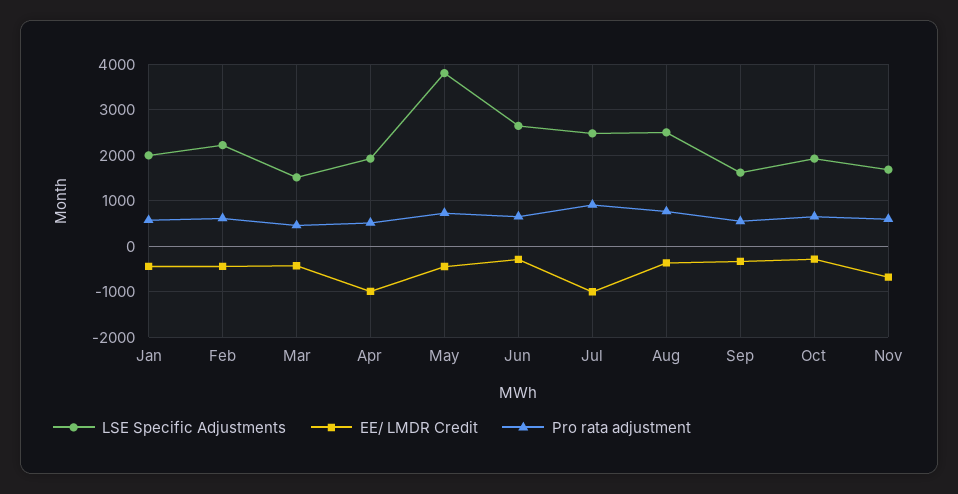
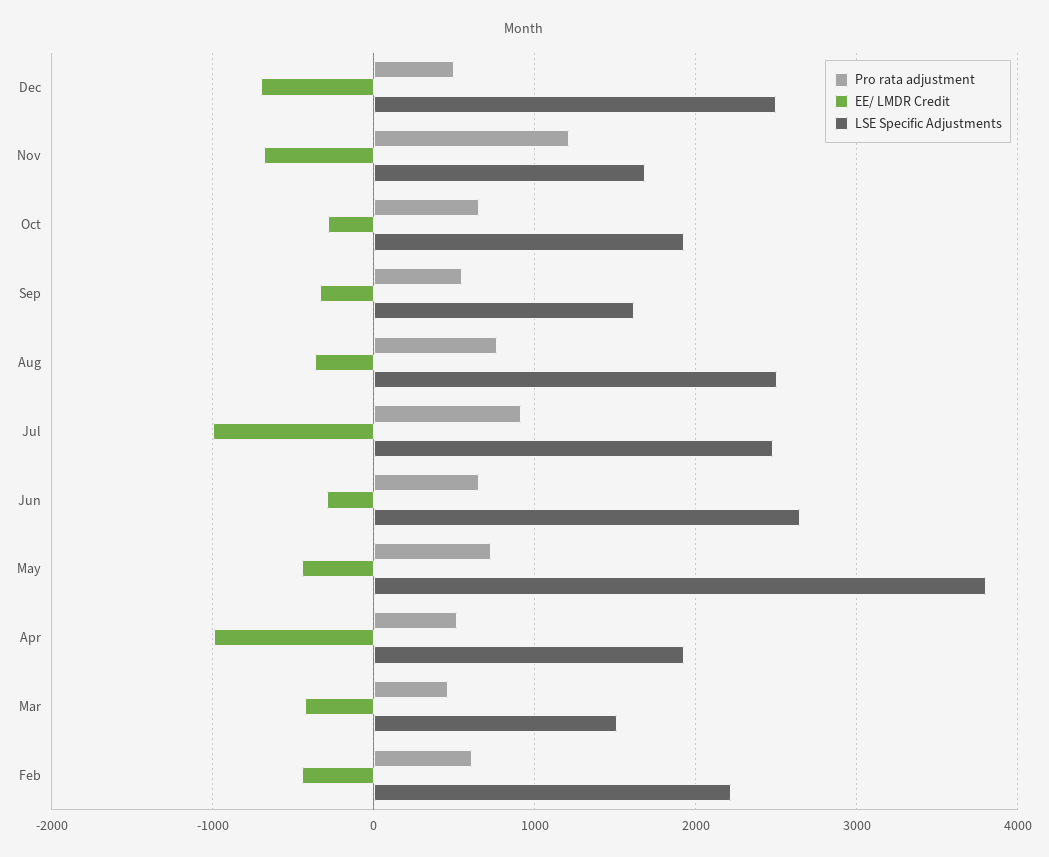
LSE Specific Adjustments, Jan: 2000 -> none
EE/ LMDR Credit, Jan: -400 -> none
Pro rata adjustment, Jan: 600 -> none
Pro rata adjustment, Nov: 600 -> 1200
Pro rata adjustment, Dec: none -> 500
EE/ LMDR Credit, Dec: none -> -700
LSE Specific Adjustments, Dec: none -> 2500

